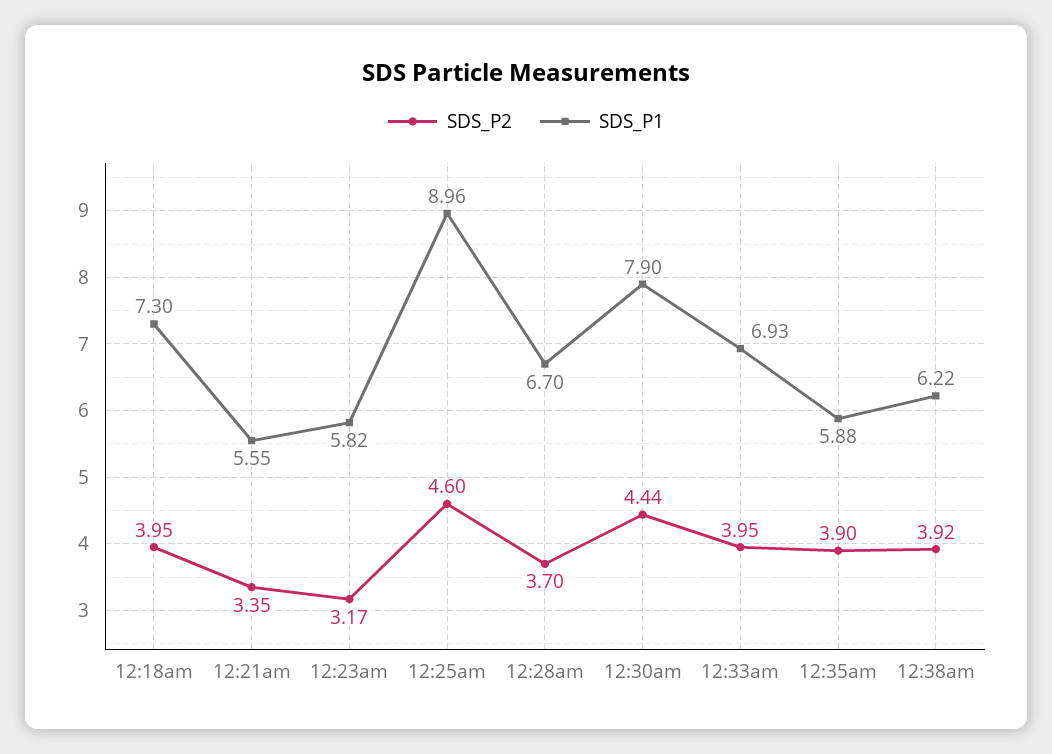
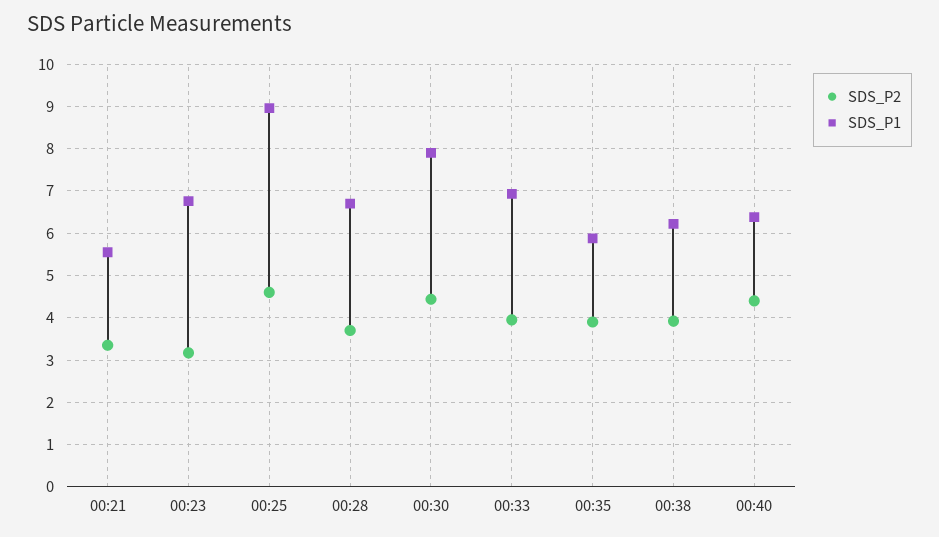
SDS_P2, 12:18am: 3.95 -> none
SDS_P1, 12:18am: 7.3 -> none
SDS_P1, 12:23am: 5.82 -> 6.8
SDS_P2, 00:40: none -> 4.4
SDS_P1, 00:40: none -> 6.4

